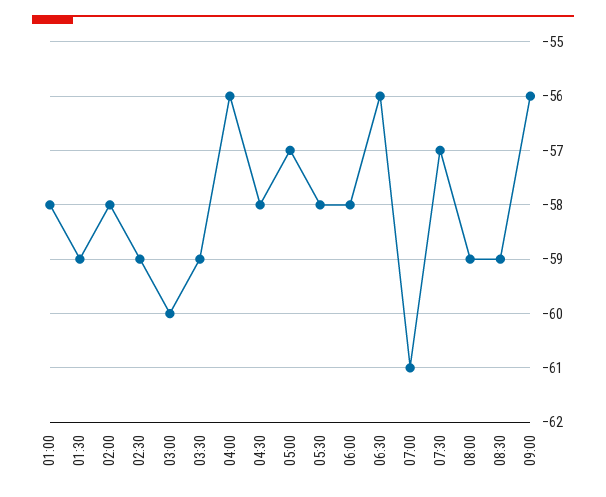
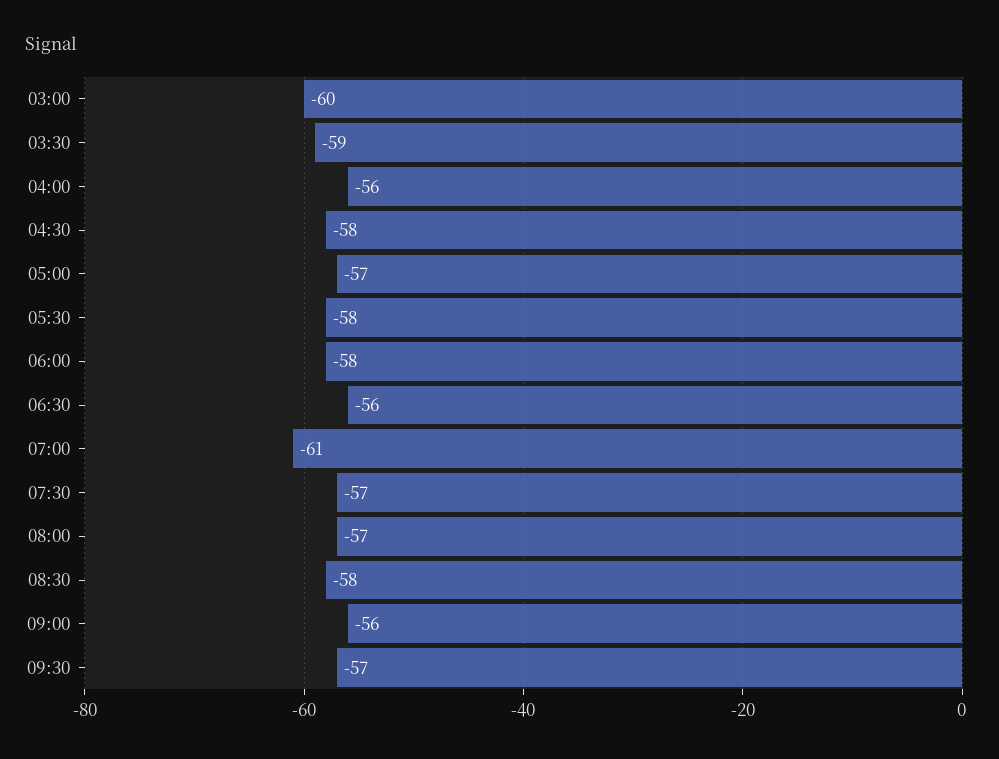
01:00: -58 -> none
01:30: -59 -> none
02:00: -58 -> none
02:30: -59 -> none
08:00: -59 -> -57
08:30: -59 -> -58
09:30: none -> -57

